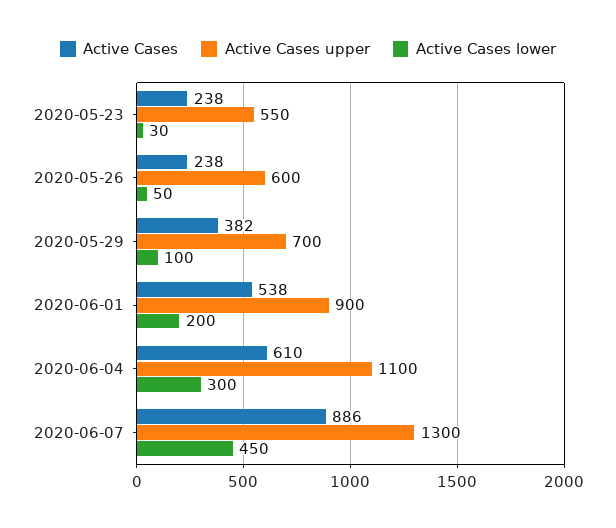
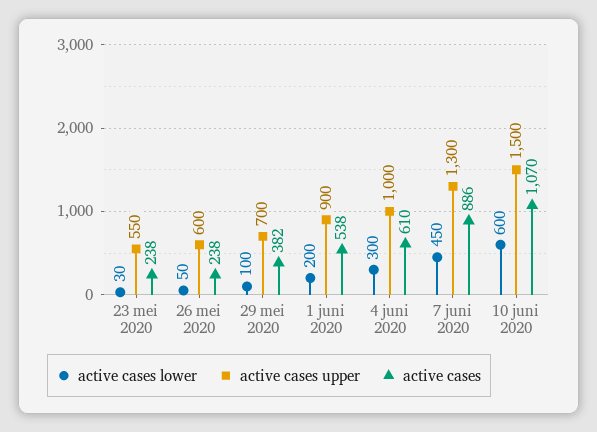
Active Cases upper, 2020-06-04: 1100 -> 1000
Active Cases lower, 10 juni 2020: none -> 600
Active Cases upper, 10 juni 2020: none -> 1500
Active Cases, 10 juni 2020: none -> 1070

